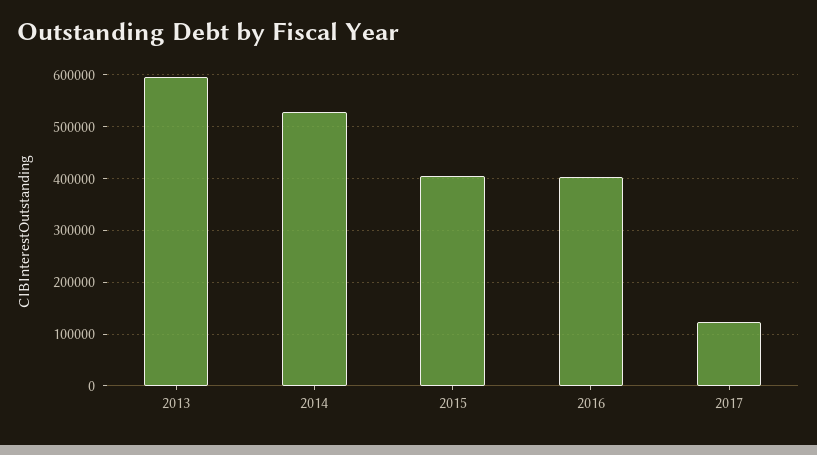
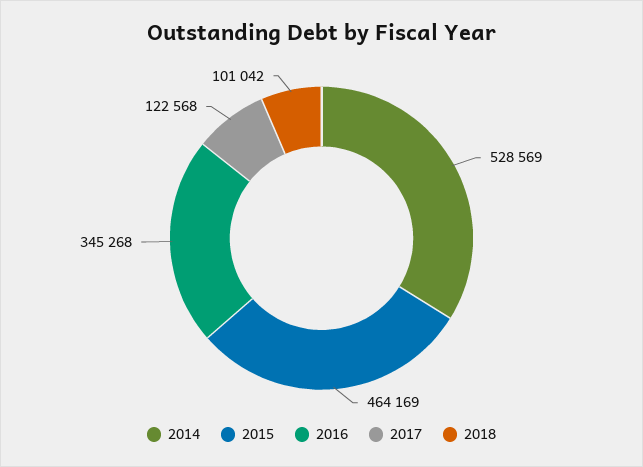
2013: 600000 -> none
2015: 400000 -> 464169
2016: 400000 -> 345268
2018: none -> 101042

